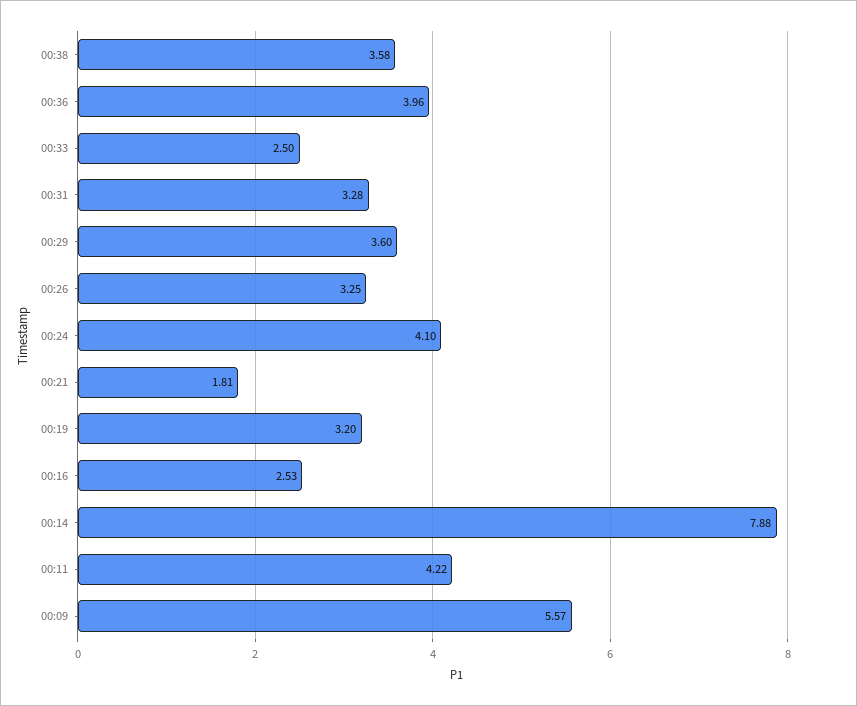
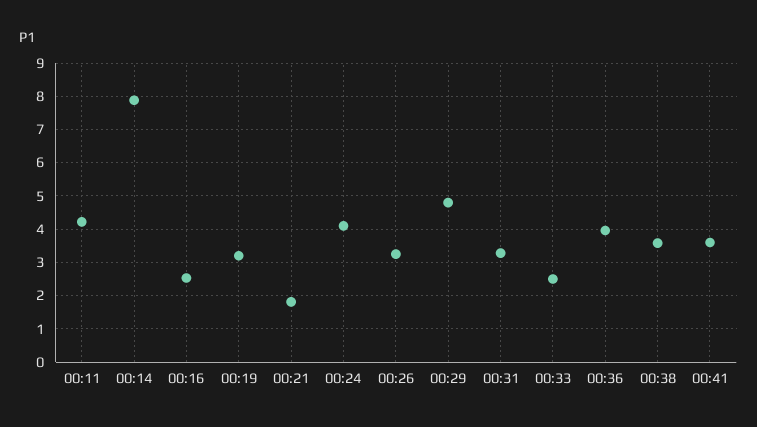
00:29: 3.6 -> 4.8
00:09: 5.57 -> none
00:41: none -> 3.6

